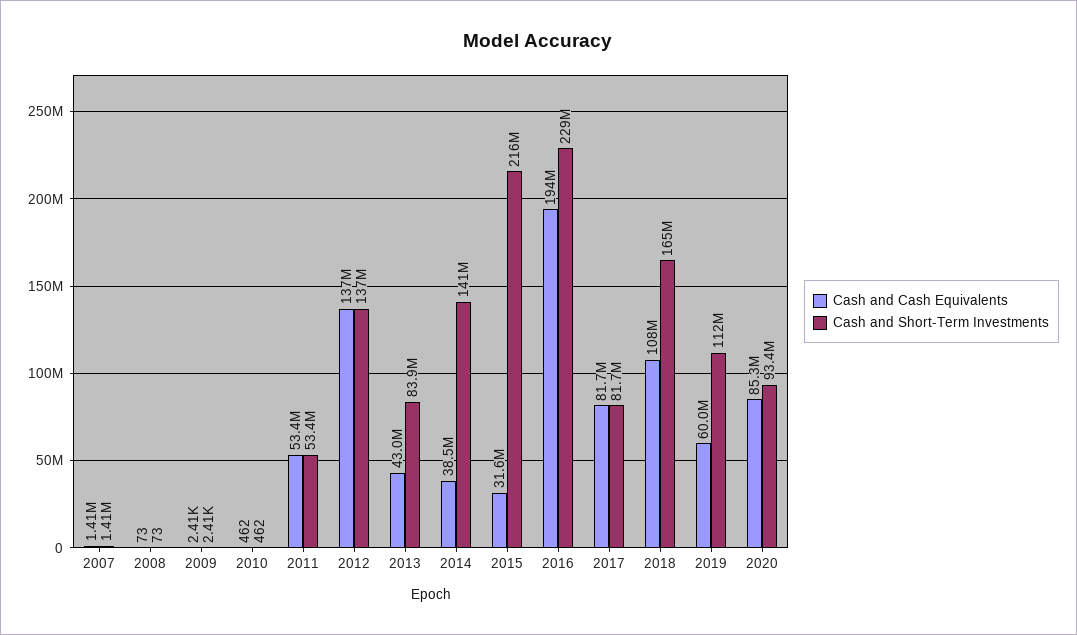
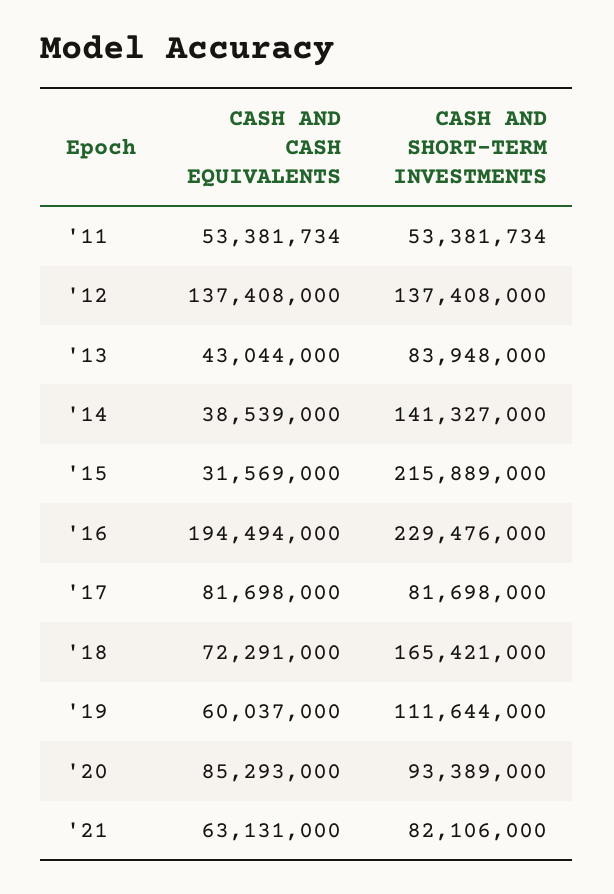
Cash and Cash Equivalents, 2007: 1410000 -> none
Cash and Short-Term Investments, 2007: 1410000 -> none
Cash and Cash Equivalents, 2008: 73 -> none
Cash and Short-Term Investments, 2008: 73 -> none
Cash and Cash Equivalents, 2009: 2410 -> none
Cash and Short-Term Investments, 2009: 2410 -> none
Cash and Cash Equivalents, 2010: 462 -> none
Cash and Short-Term Investments, 2010: 462 -> none
Cash and Cash Equivalents, 2018: 108000000 -> 72291000
Cash and Cash Equivalents, '21: none -> 63131000
Cash and Short-Term Investments, '21: none -> 82106000

